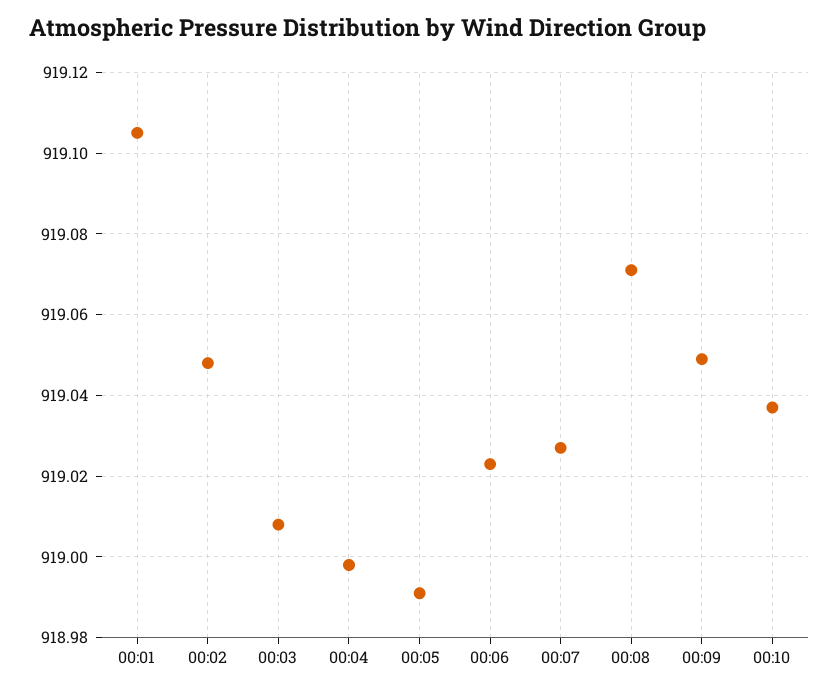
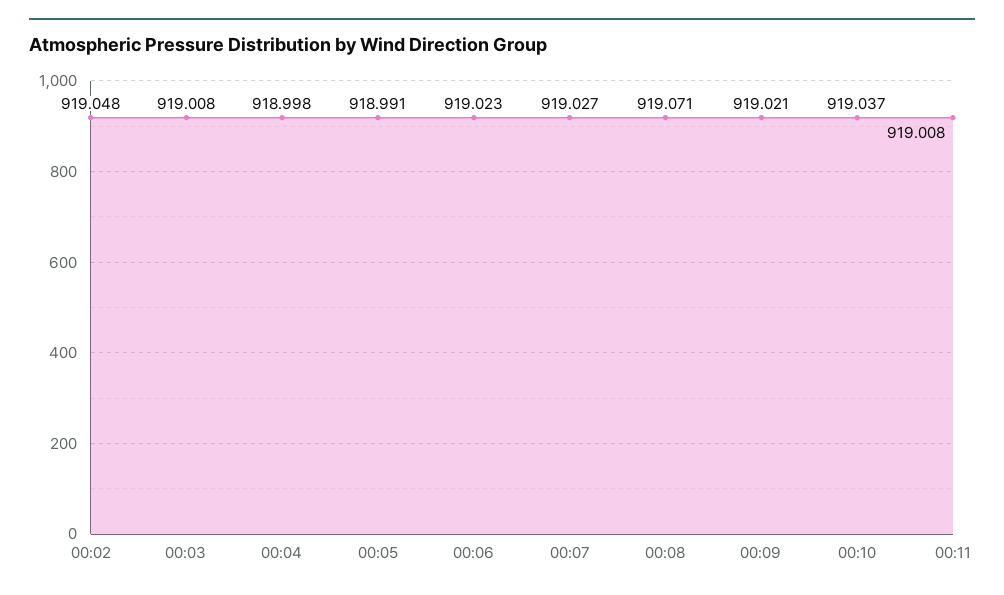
00:01: 919.105 -> none
00:09: 919.05 -> 919.021
00:11: none -> 919.008

